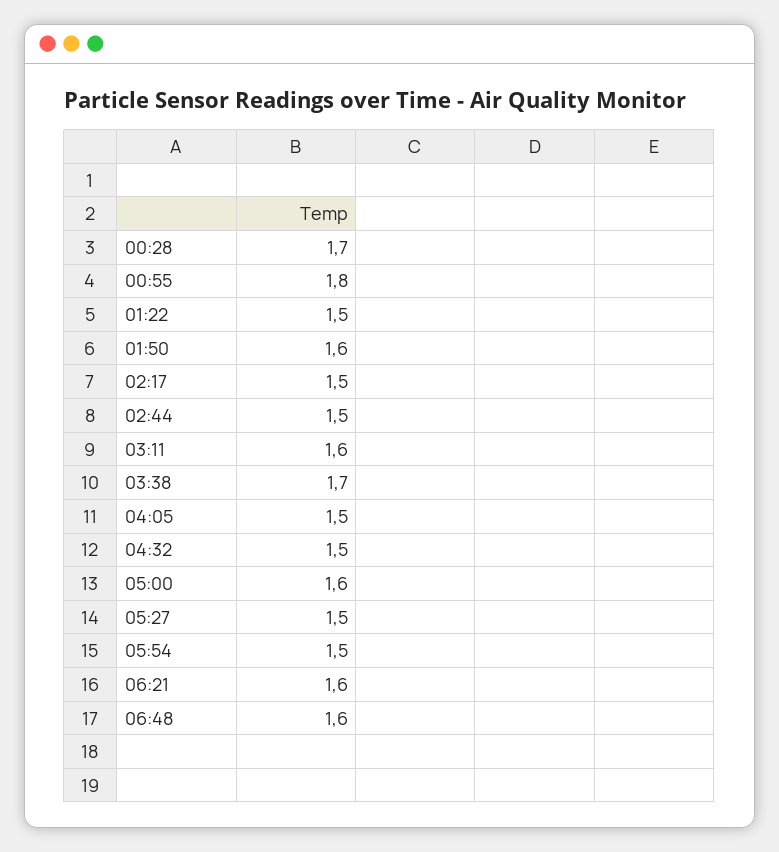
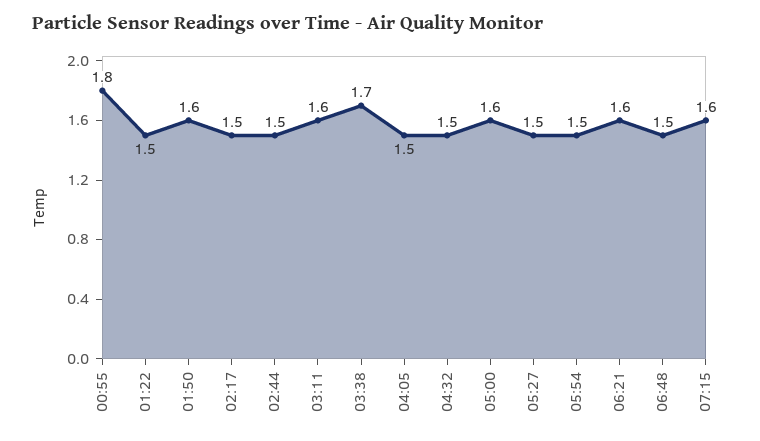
00:28: 1.7 -> none
06:48: 1.6 -> 1.5
07:15: none -> 1.6

